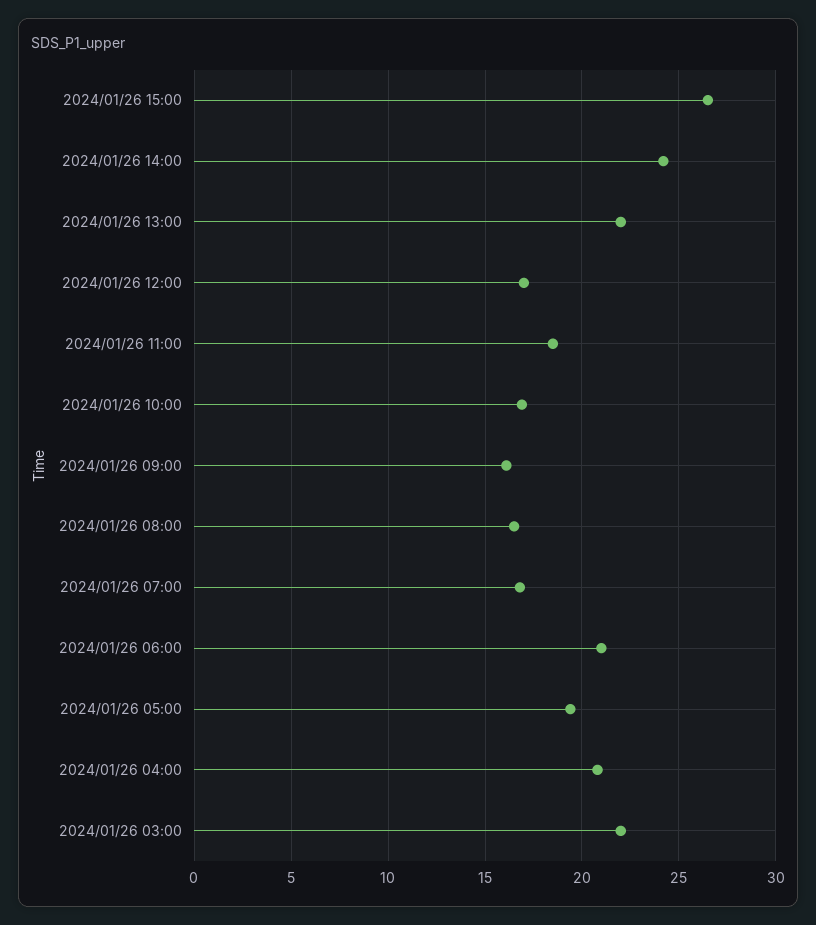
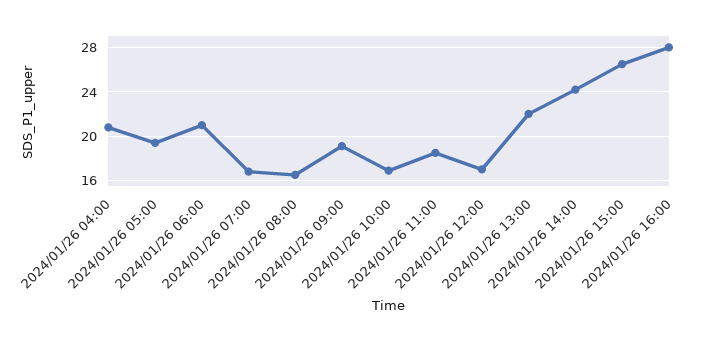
2024/01/26 09:00: 16 -> 19
2024/01/26 03:00: 22 -> none
2024/01/26 16:00: none -> 28

